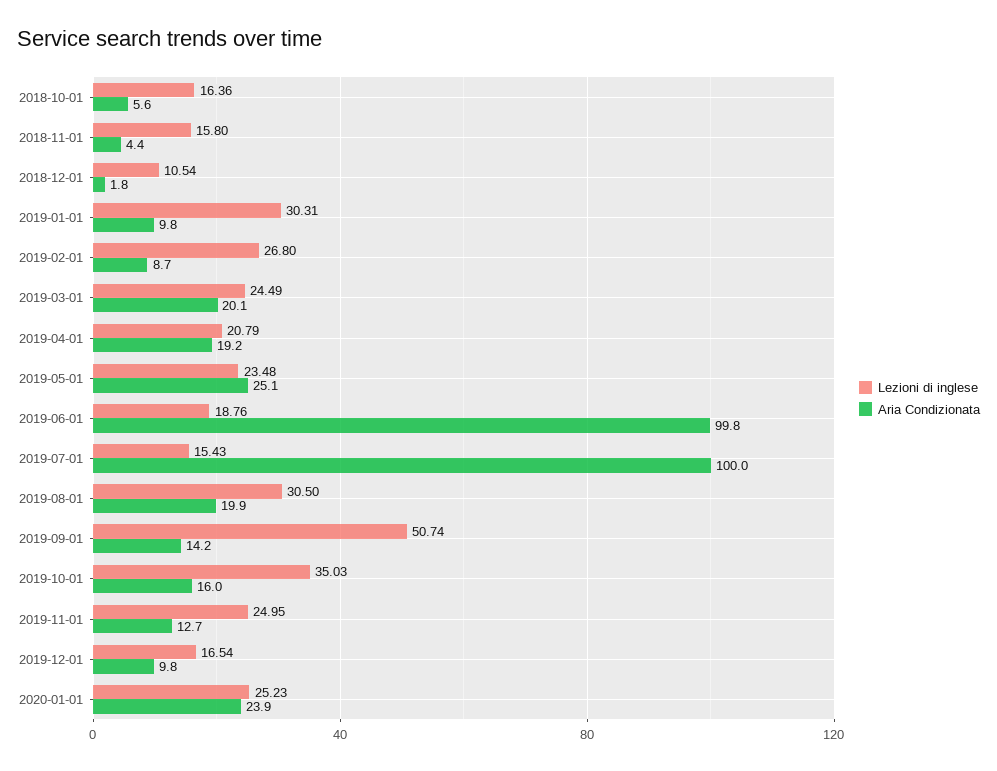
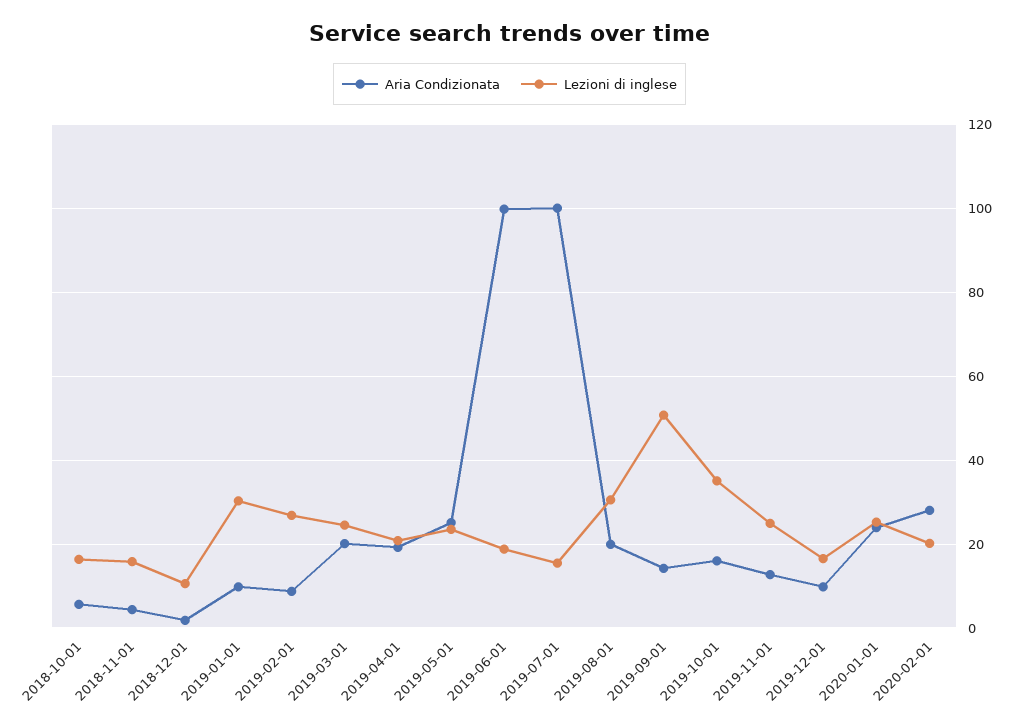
Aria Condizionata, 2020-02-01: none -> 28
Lezioni di inglese, 2020-02-01: none -> 20

